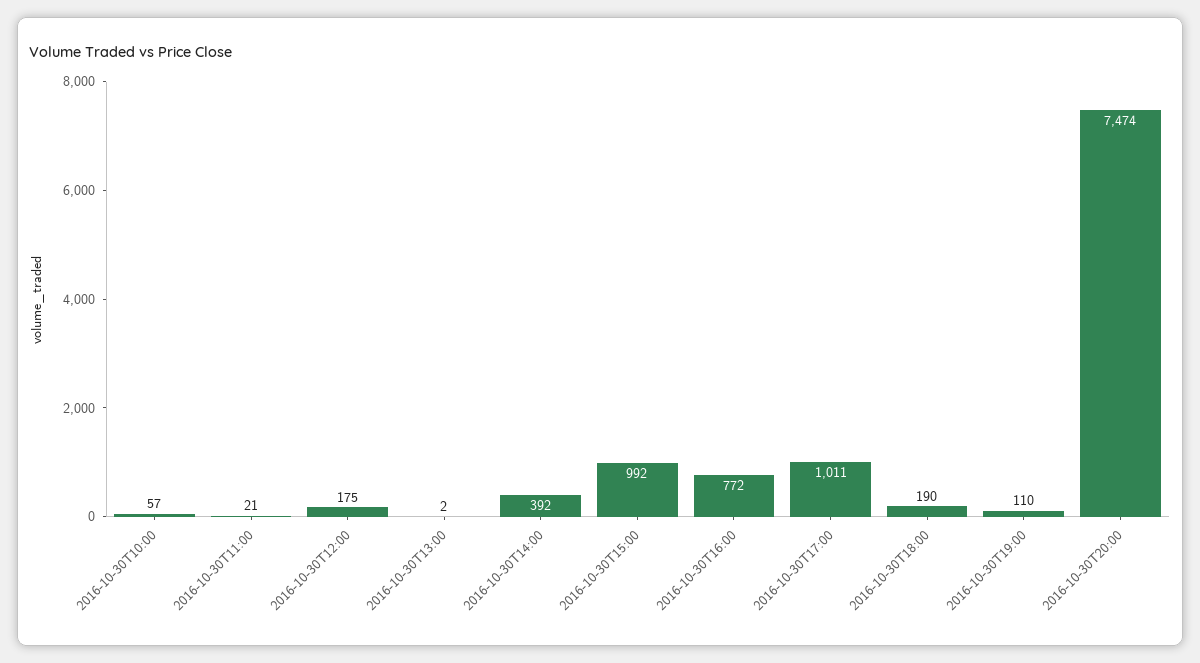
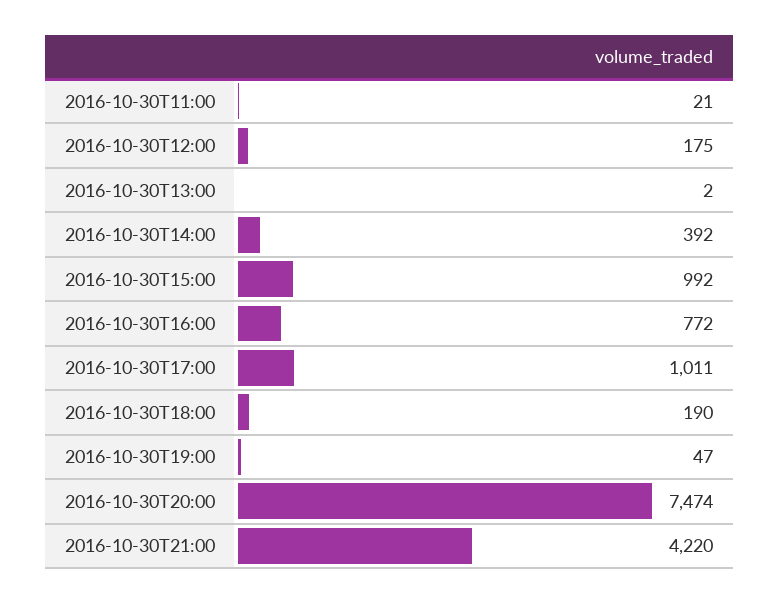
2016-10-30T10:00: 57 -> none
2016-10-30T19:00: 110 -> 47
2016-10-30T21:00: none -> 4220

